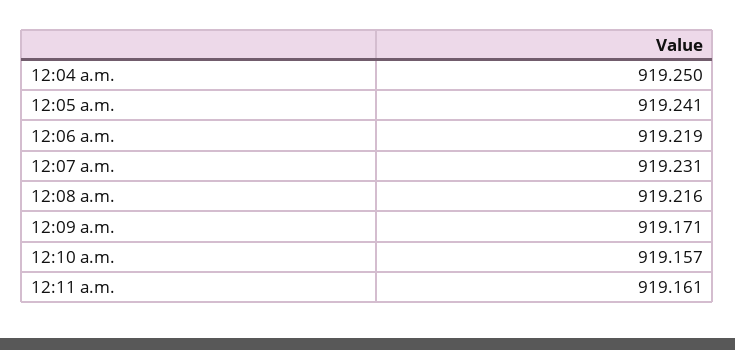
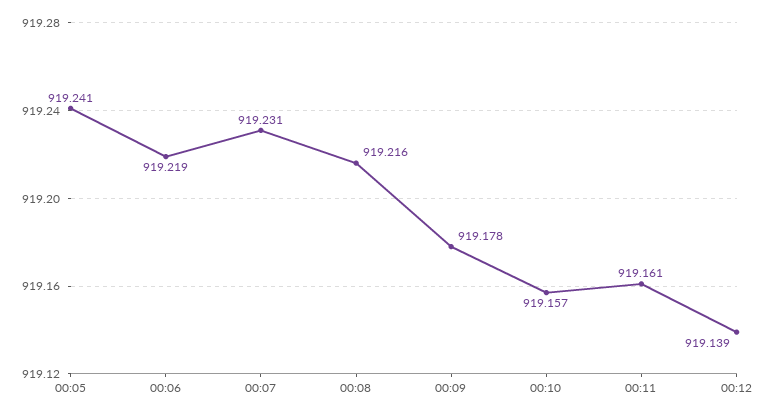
12:04 a.m.: 919.25 -> none
12:09 a.m.: 919.171 -> 919.178
00:12: none -> 919.139

